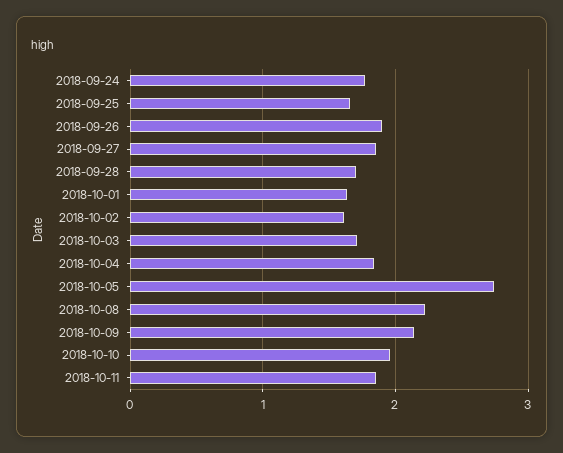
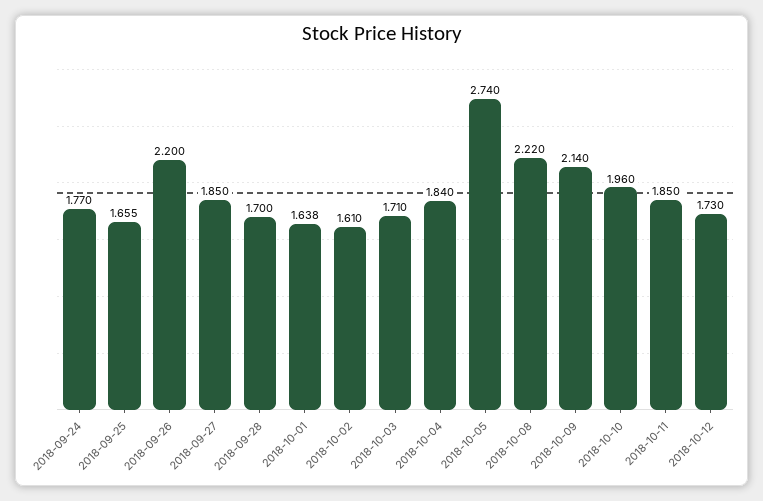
2018-09-26: 1.9 -> 2.2
2018-10-12: none -> 1.73

